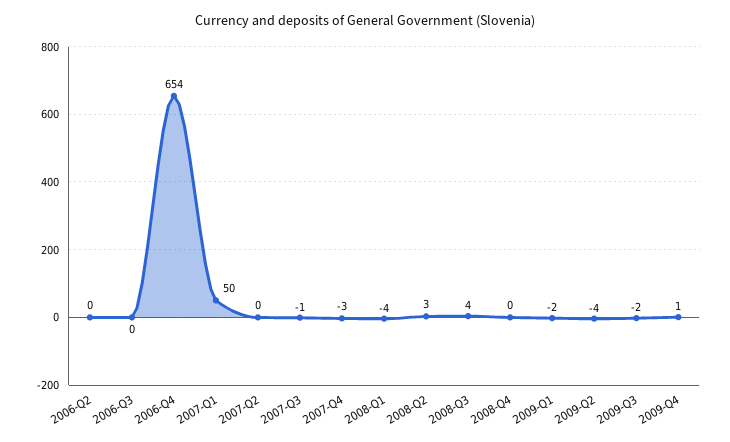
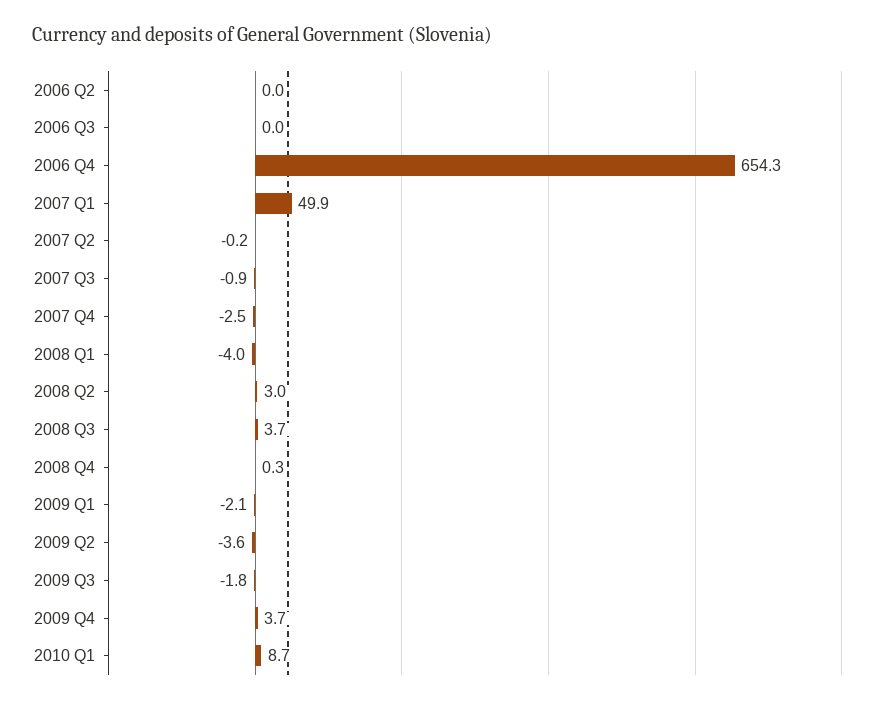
2009-Q4: 1 -> 3.7
2010 Q1: none -> 8.7

